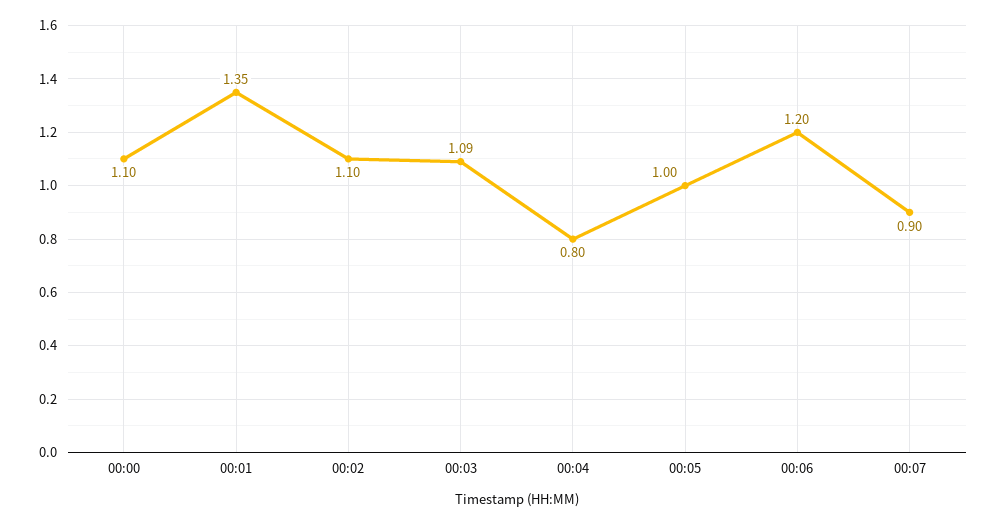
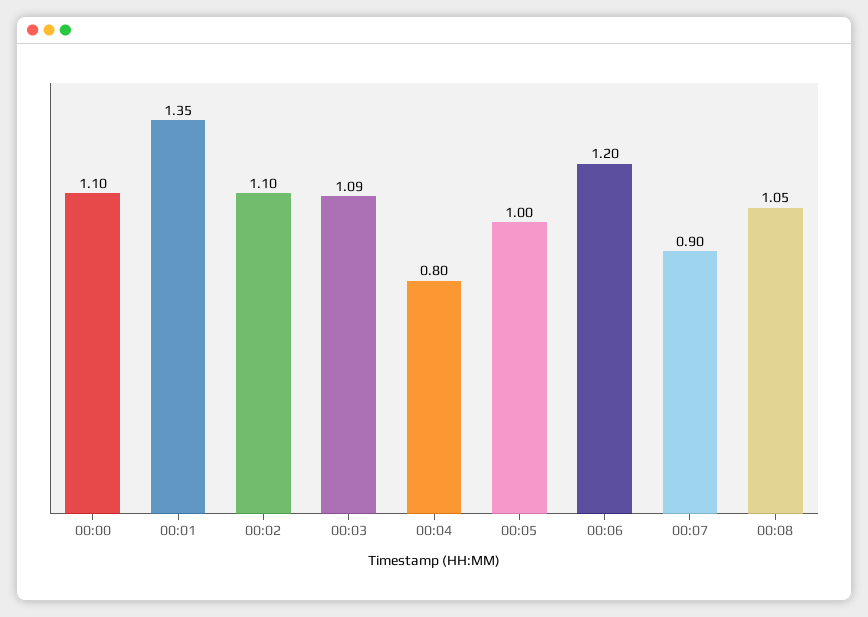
00:08: none -> 1.05

